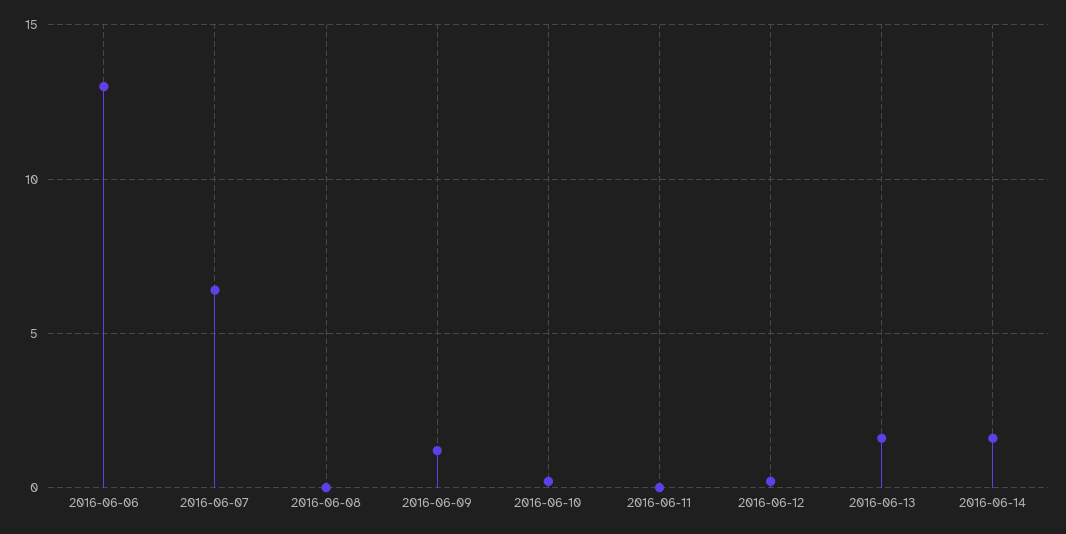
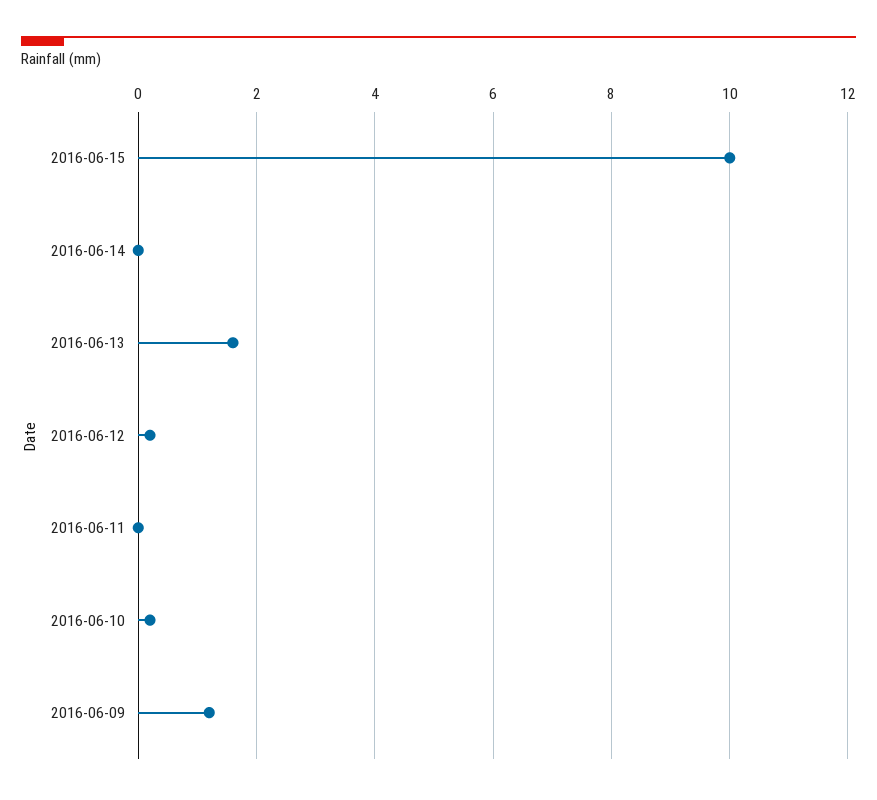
2016-06-06: 13 -> none
2016-06-07: 6.5 -> none
2016-06-08: 0 -> none
2016-06-14: 1.5 -> 0
2016-06-15: none -> 10

